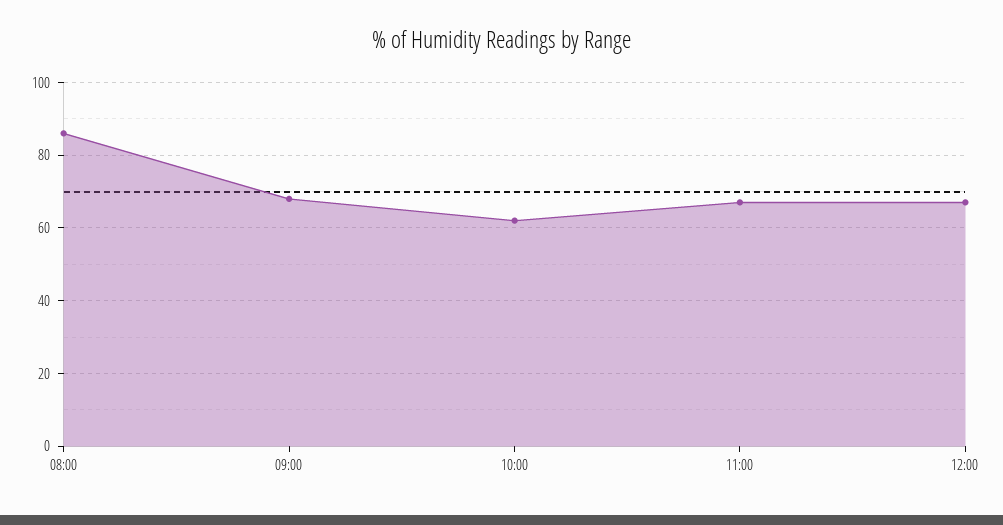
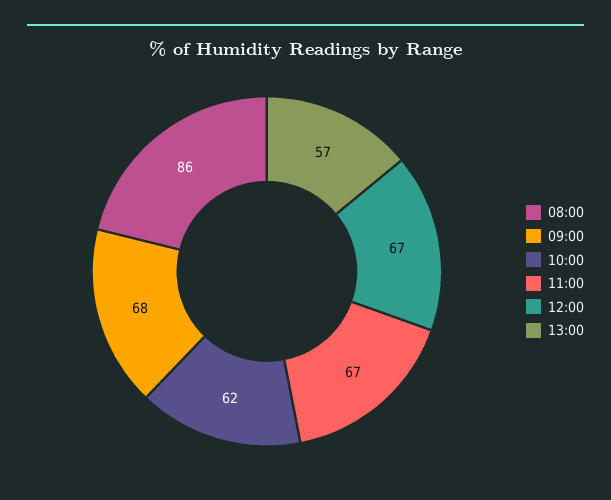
13:00: none -> 57

